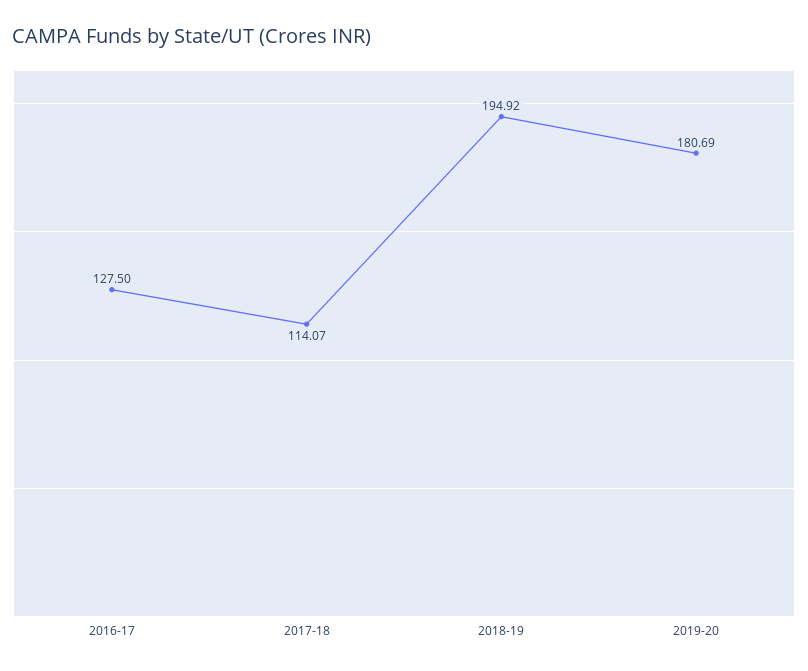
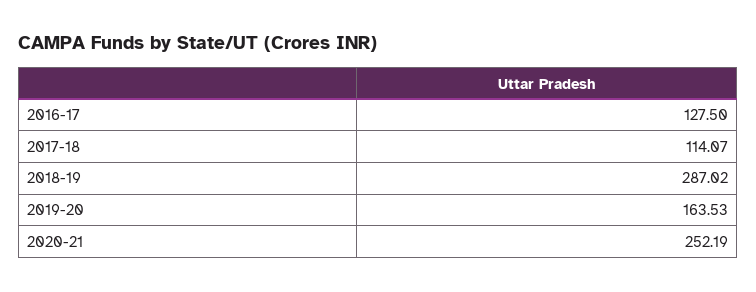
2018-19: 194.92 -> 287.02
2019-20: 180.69 -> 163.53
2020-21: none -> 252.19

